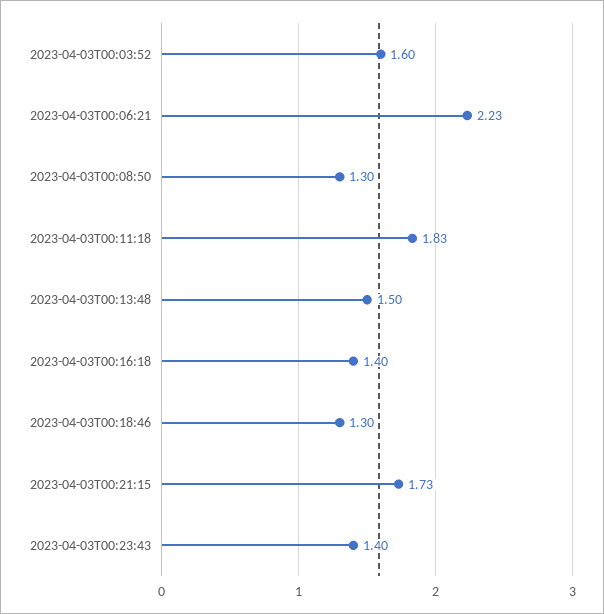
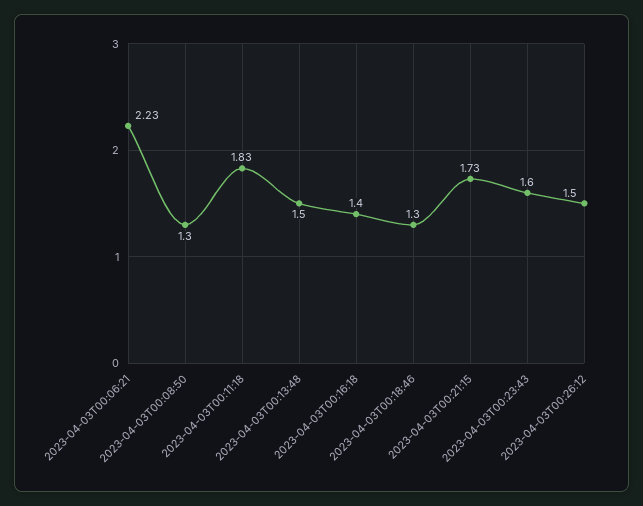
2023-04-03T00:03:52: 1.6 -> none
2023-04-03T00:23:43: 1.4 -> 1.6
2023-04-03T00:26:12: none -> 1.5

